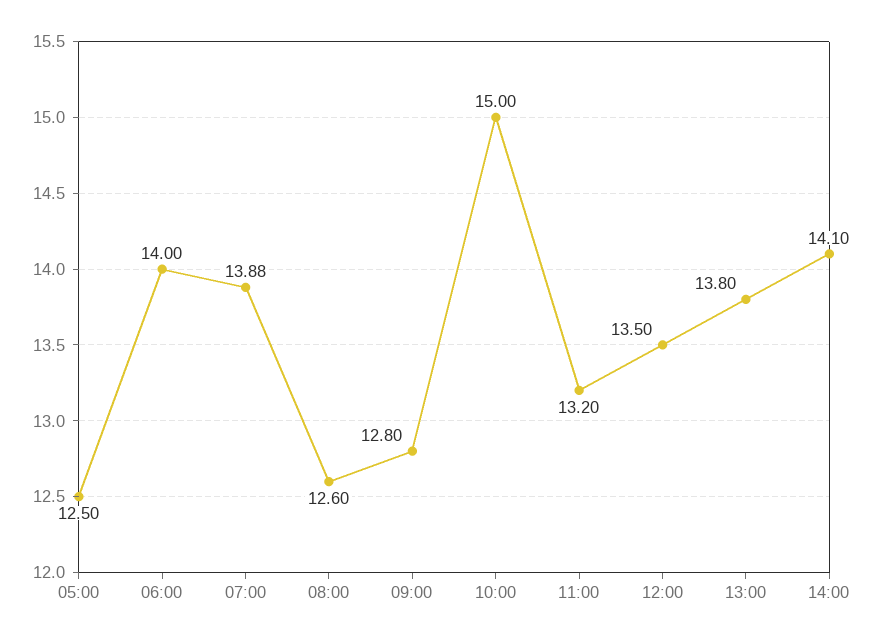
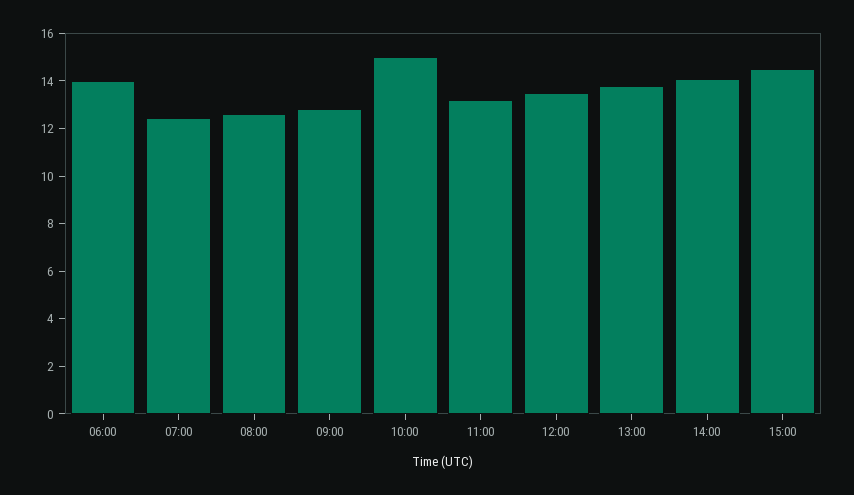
05:00: 12.5 -> none
07:00: 13.88 -> 12.5
15:00: none -> 14.5

